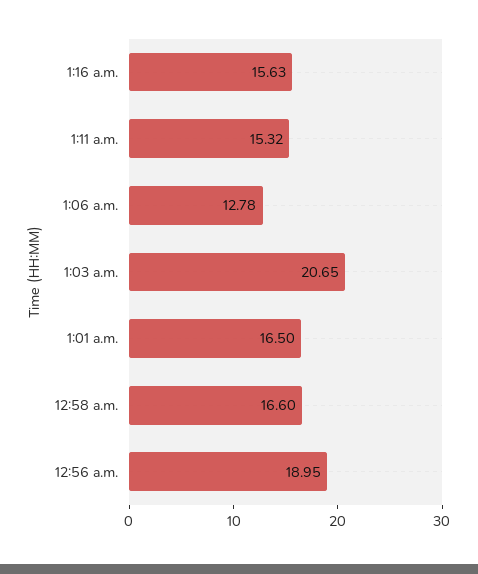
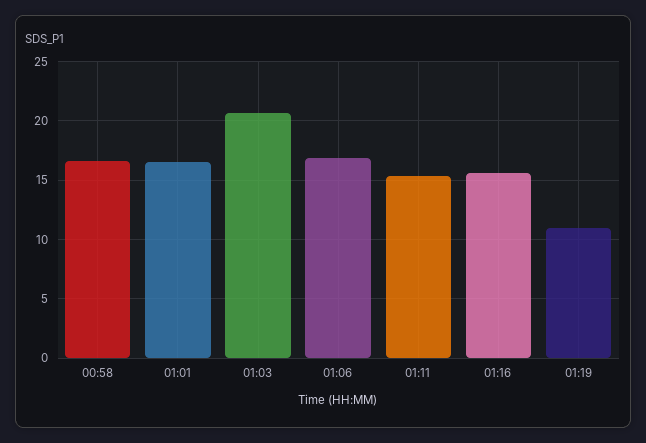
1:06 a.m.: 12.78 -> 17
12:56 a.m.: 18.95 -> none
01:19: none -> 11

